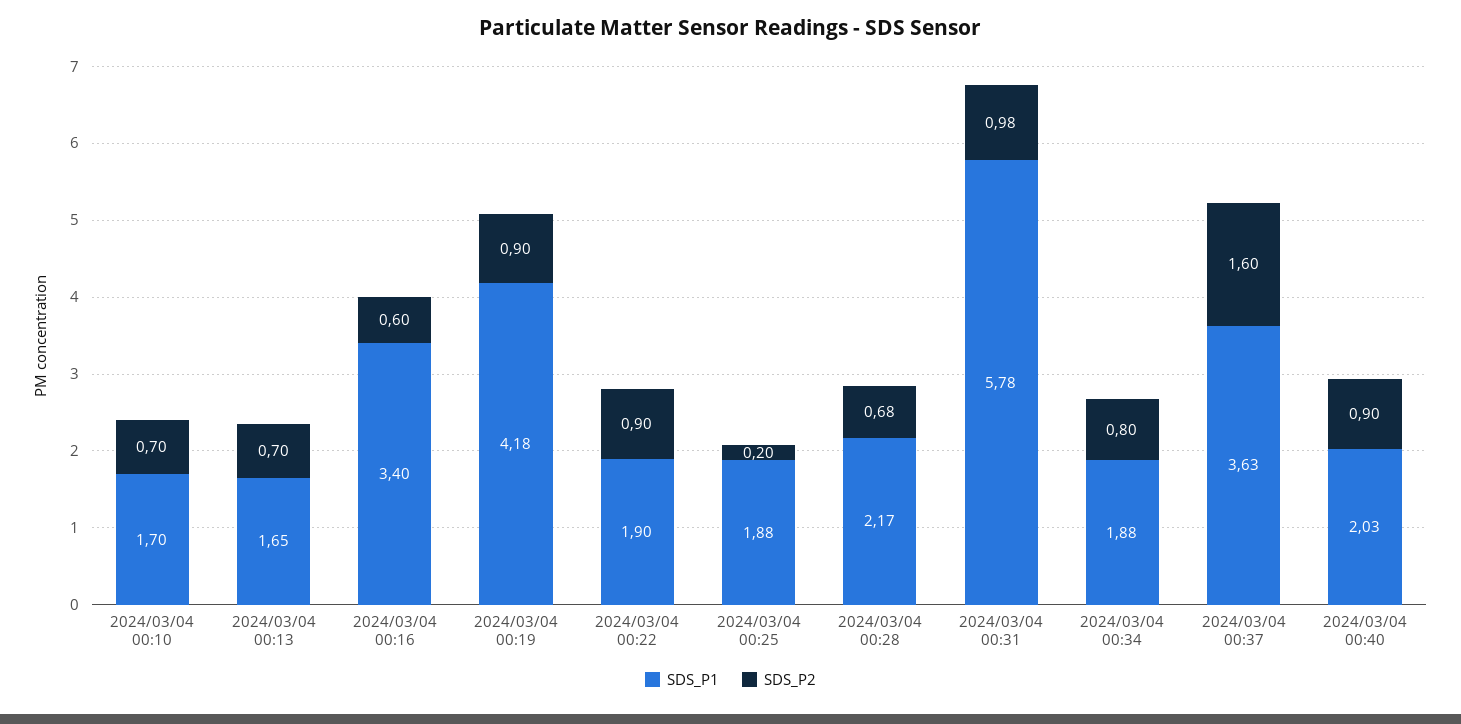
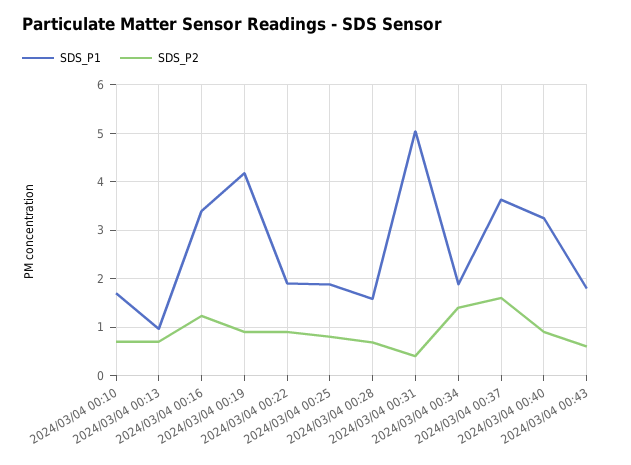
SDS_P1, 2024/03/04 00:13: 1.65 -> 1
SDS_P2, 2024/03/04 00:16: 0.6 -> 1.2
SDS_P2, 2024/03/04 00:25: 0.2 -> 0.8
SDS_P1, 2024/03/04 00:28: 2.17 -> 1.6
SDS_P1, 2024/03/04 00:31: 5.78 -> 5
SDS_P2, 2024/03/04 00:31: 0.98 -> 0.4
SDS_P2, 2024/03/04 00:34: 0.8 -> 1.4
SDS_P1, 2024/03/04 00:40: 2.03 -> 3.2
SDS_P1, 2024/03/04 00:43: none -> 1.8
SDS_P2, 2024/03/04 00:43: none -> 0.6

